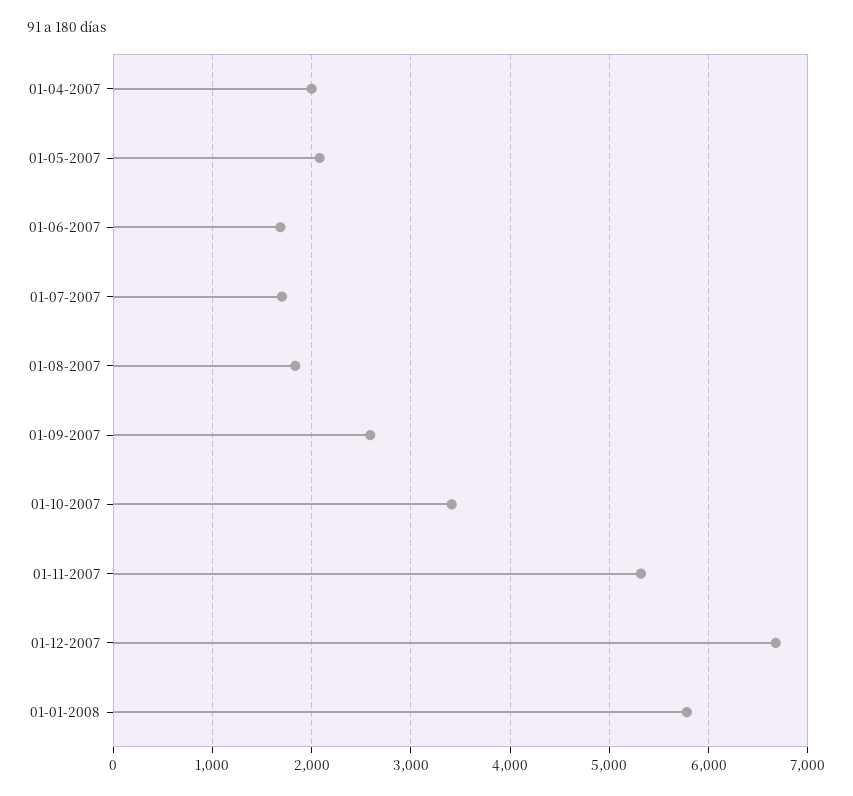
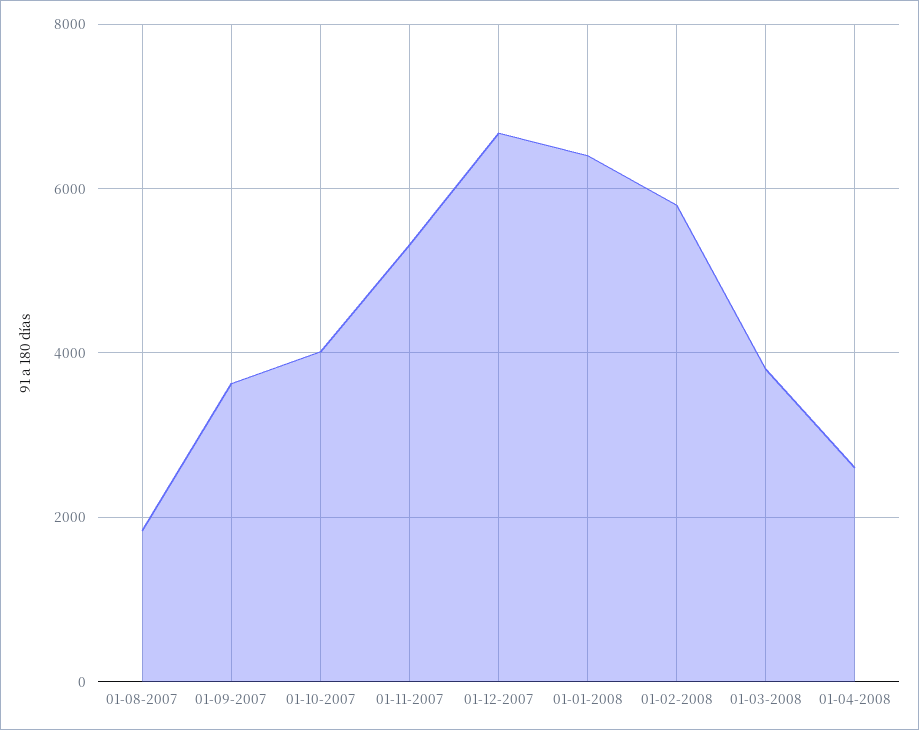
01-04-2007: 2000 -> none
01-05-2007: 2100 -> none
01-06-2007: 1700 -> none
01-07-2007: 1700 -> none
01-09-2007: 2600 -> 3600
01-10-2007: 3400 -> 4000
01-01-2008: 5800 -> 6400
01-02-2008: none -> 5800
01-03-2008: none -> 3800
01-04-2008: none -> 2600

